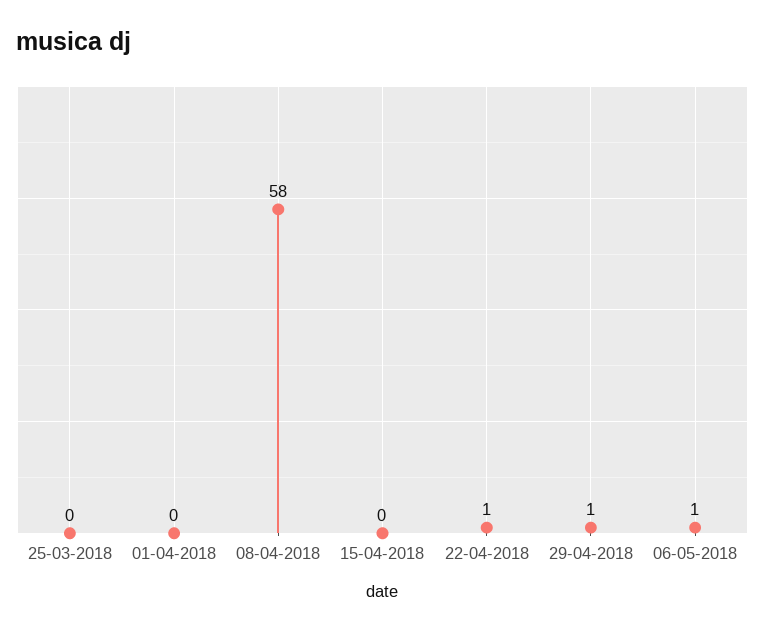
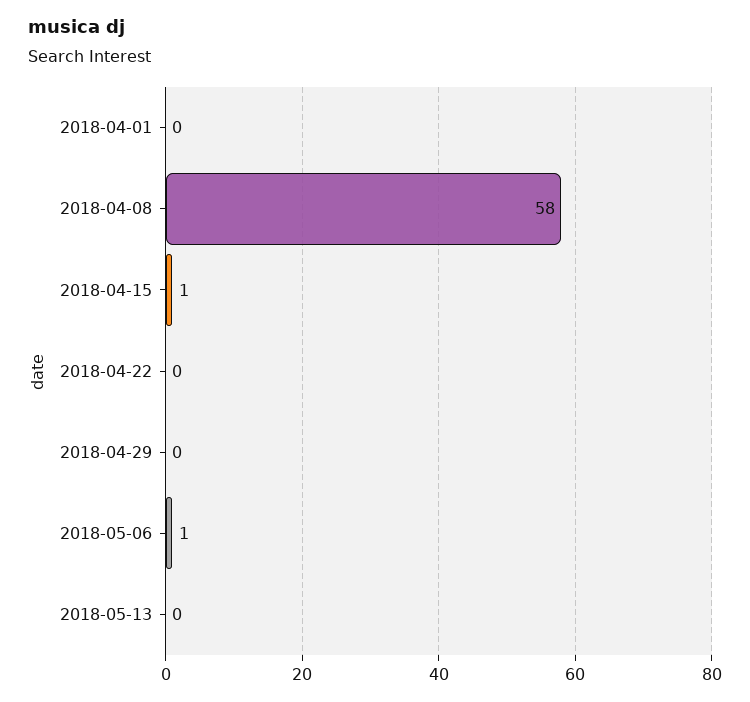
25-03-2018: 0 -> none
15-04-2018: 0 -> 1
22-04-2018: 1 -> 0
29-04-2018: 1 -> 0
2018-05-13: none -> 0

